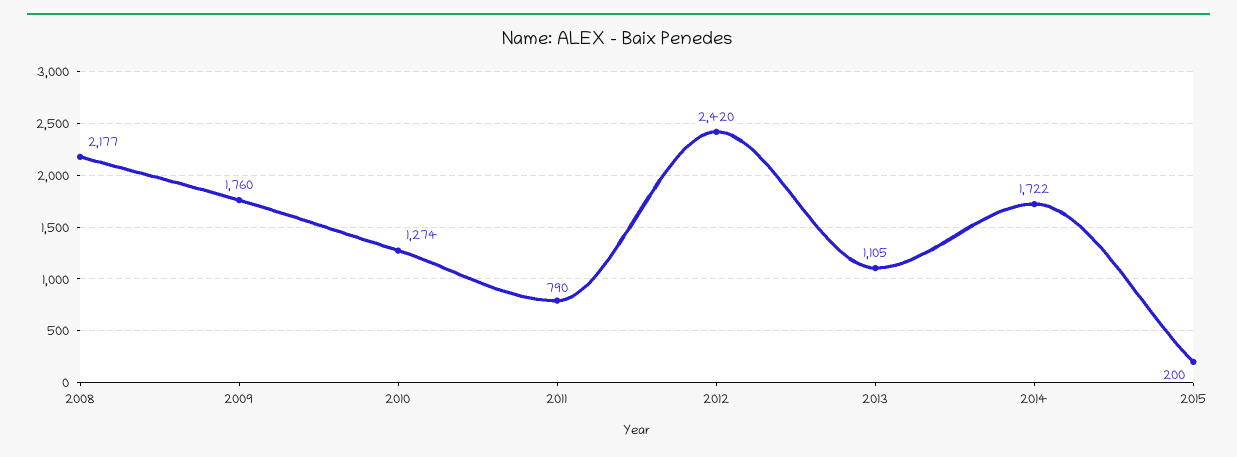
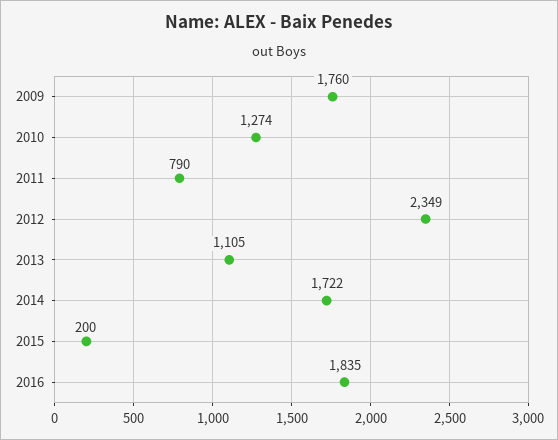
2008: 2177 -> none
2012: 2420 -> 2349
2016: none -> 1835

